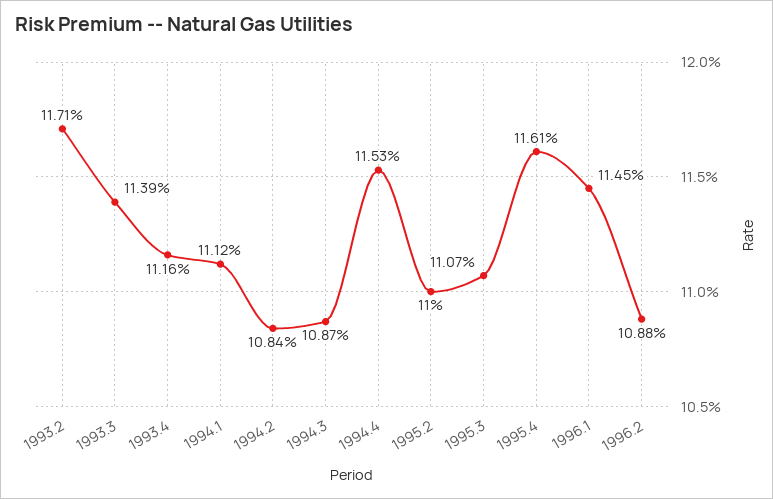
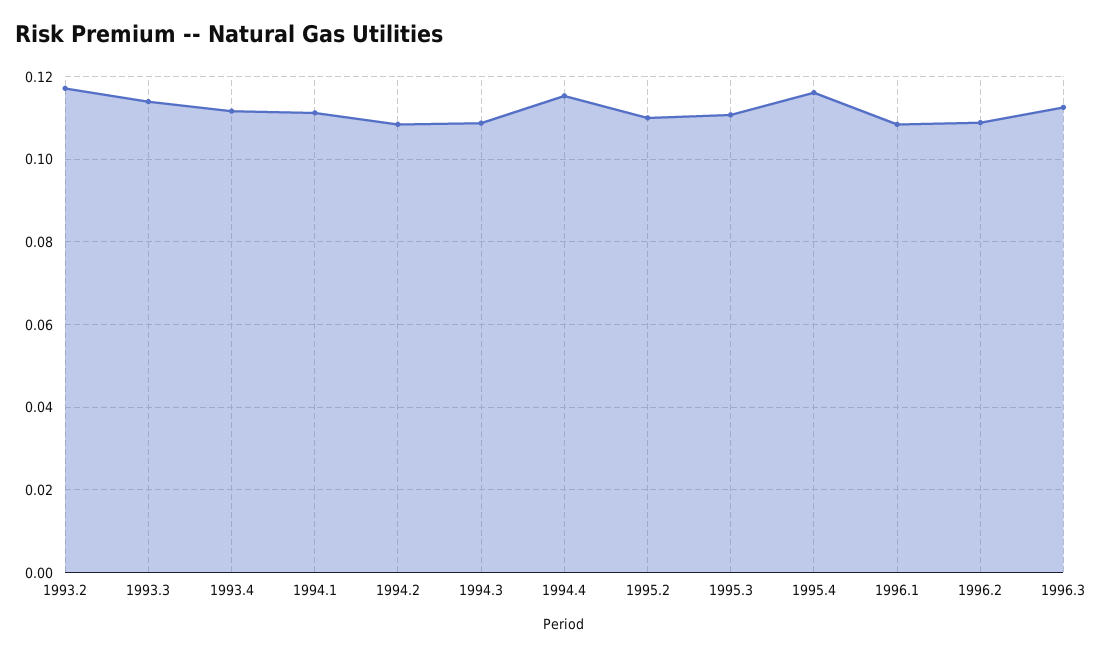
1996.1: 0.1145 -> 0.108
1996.3: none -> 0.112

